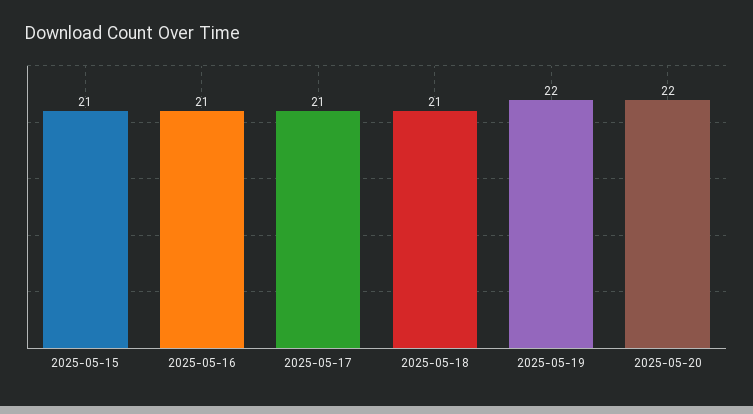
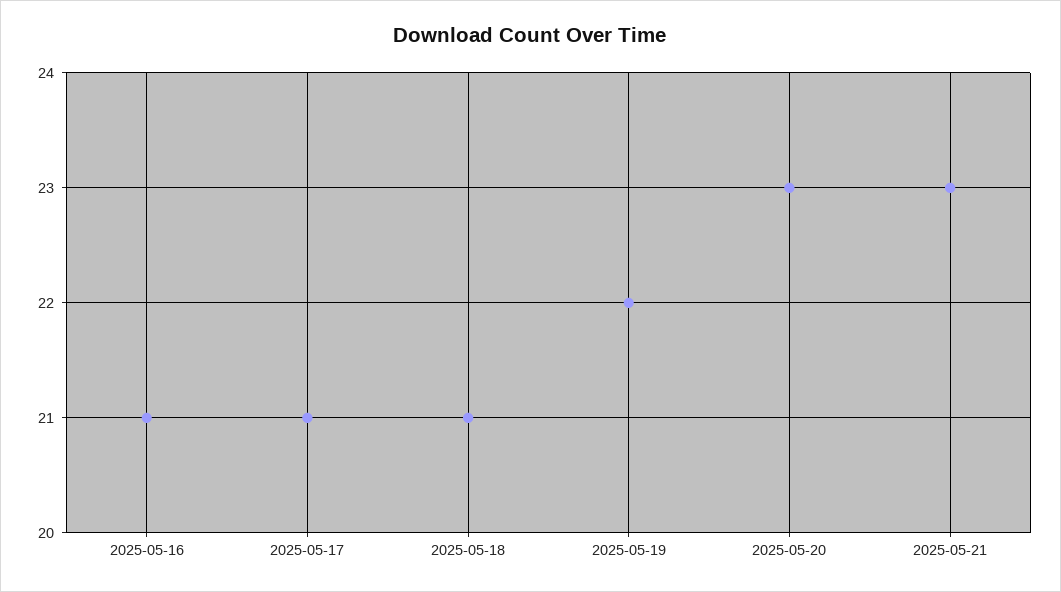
2025-05-15: 21 -> none
2025-05-20: 22 -> 23
2025-05-21: none -> 23

